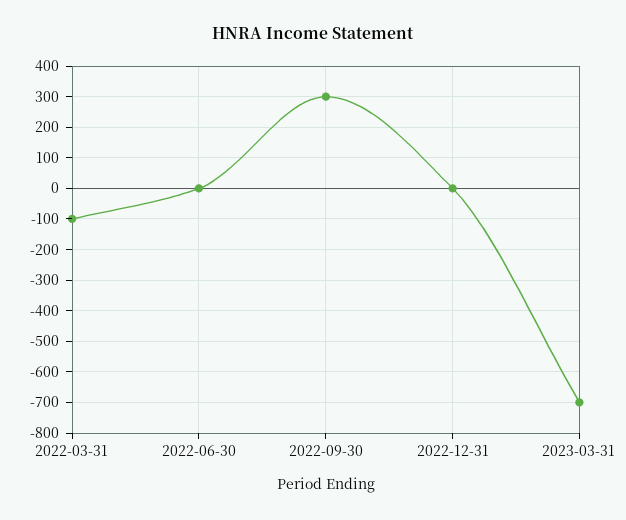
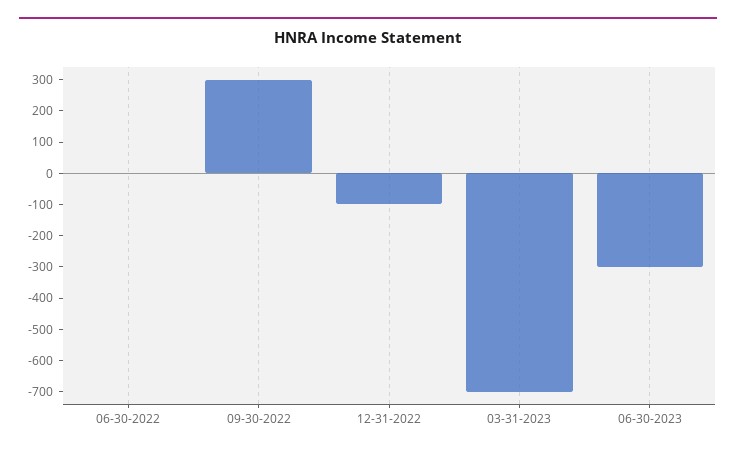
2022-03-31: -100 -> none
2022-12-31: 0 -> -100
06-30-2023: none -> -300

